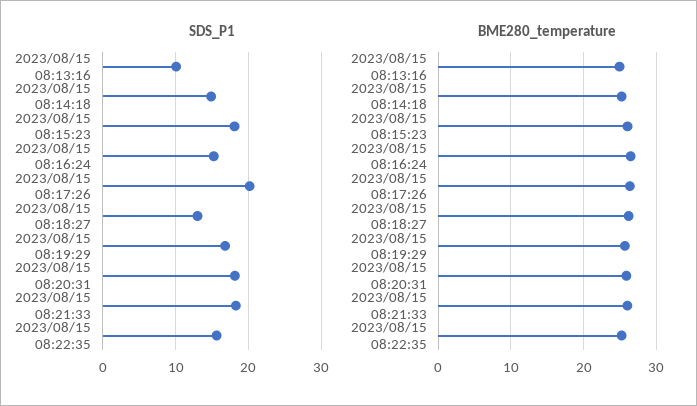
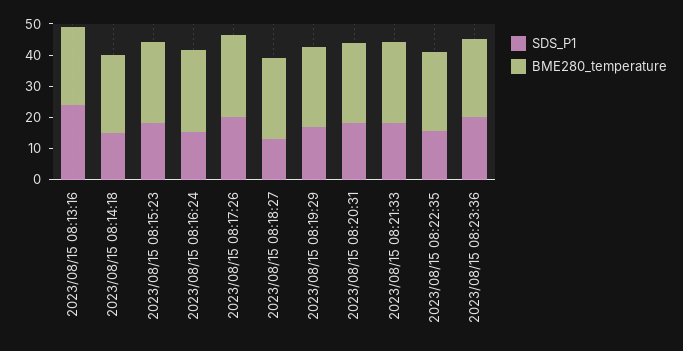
SDS_P1, 2023/08/15 08:13:16: 10 -> 25
SDS_P1, 2023/08/15 08:23:36: none -> 20
BME280_temperature, 2023/08/15 08:23:36: none -> 25

